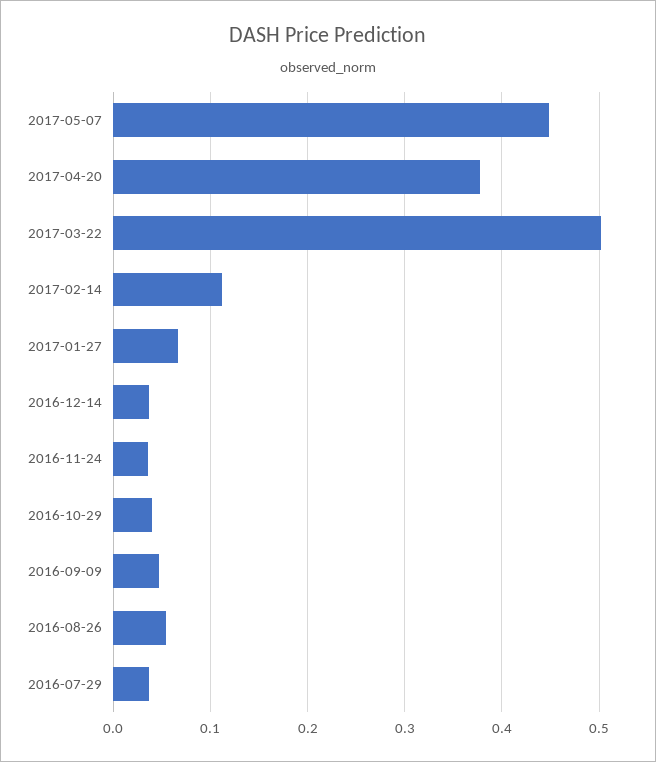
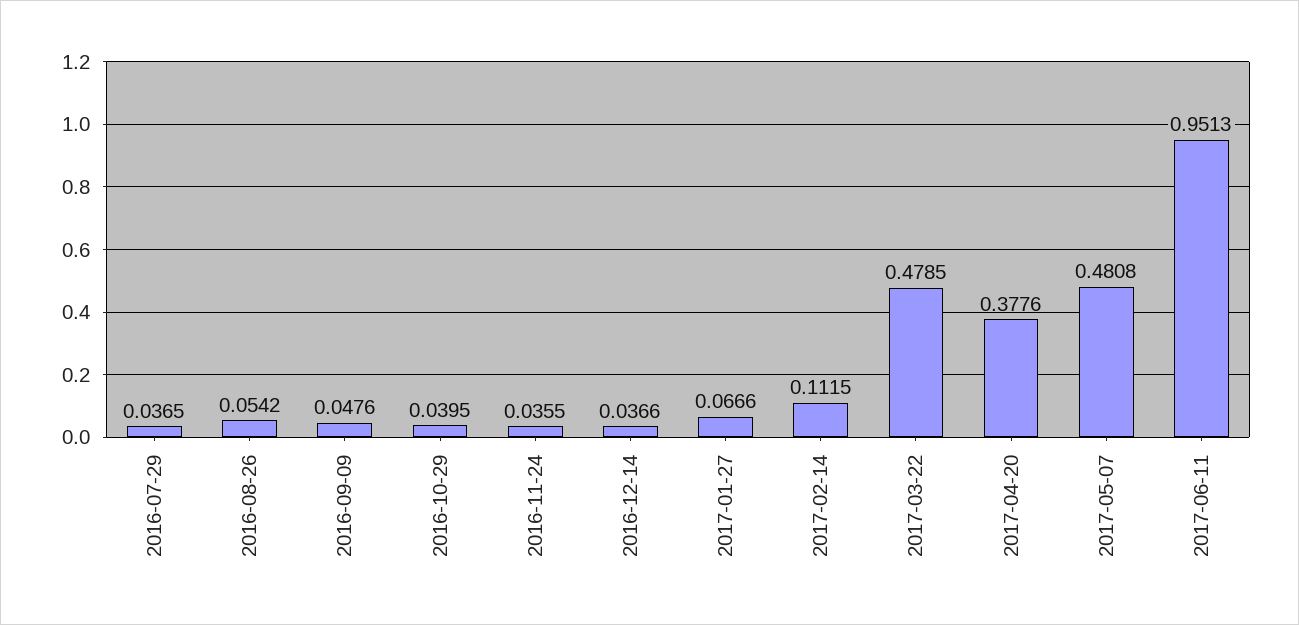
2017-05-07: 0.45 -> 0.4808
2017-03-22: 0.5 -> 0.4785
2017-06-11: none -> 0.9513

